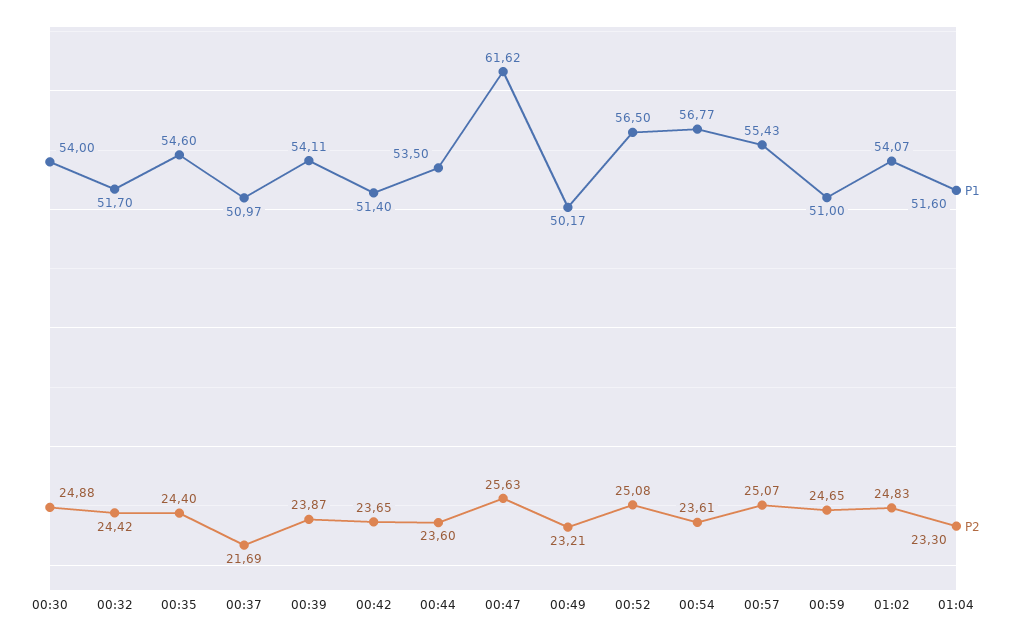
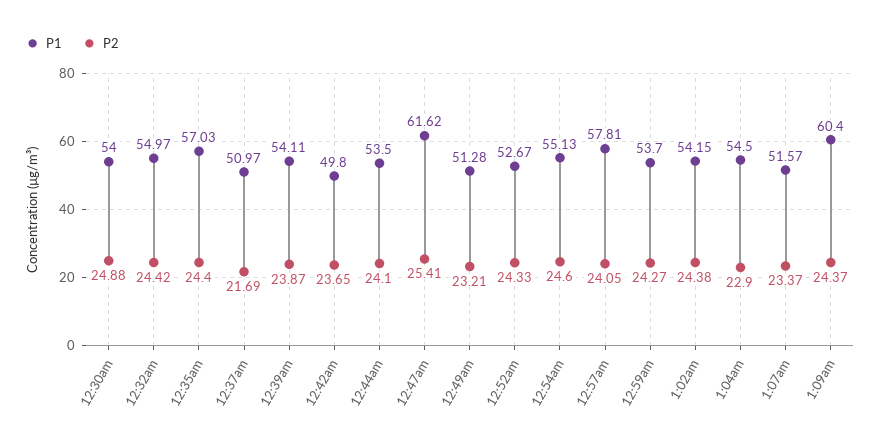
P1, 00:32: 51.7 -> 54.97
P1, 00:35: 54.6 -> 57.03
P1, 00:42: 51.4 -> 49.8
P2, 00:44: 23.6 -> 24.1
P2, 00:47: 25.63 -> 25.41
P1, 00:49: 50.17 -> 51.28
P1, 00:52: 56.5 -> 52.67
P2, 00:52: 25.08 -> 24.33
P1, 00:54: 56.77 -> 55.13
P2, 00:54: 23.61 -> 24.6
P1, 00:57: 55.43 -> 57.81
P2, 00:57: 25.07 -> 24.05
P1, 00:59: 51 -> 53.7
P2, 00:59: 24.65 -> 24.27
P1, 01:02: 54.07 -> 54.15
P2, 01:02: 24.83 -> 24.38
P1, 01:04: 51.6 -> 54.5
P2, 01:04: 23.3 -> 22.9
P1, 1:07am: none -> 51.57
P2, 1:07am: none -> 23.37
P1, 1:09am: none -> 60.4
P2, 1:09am: none -> 24.37

